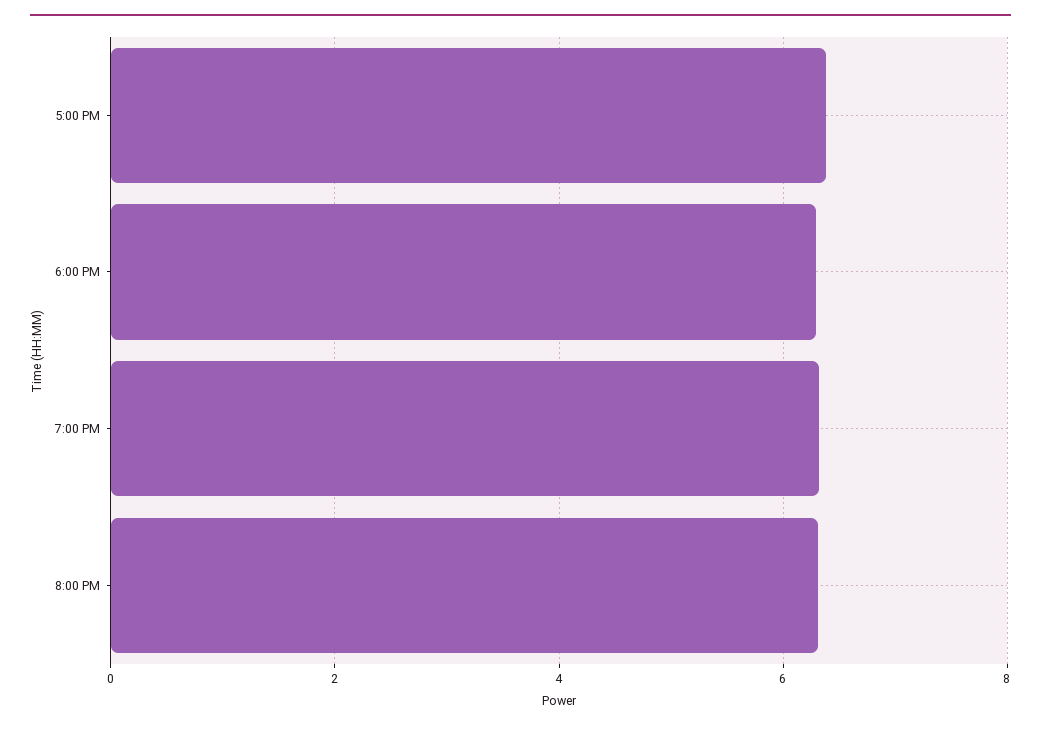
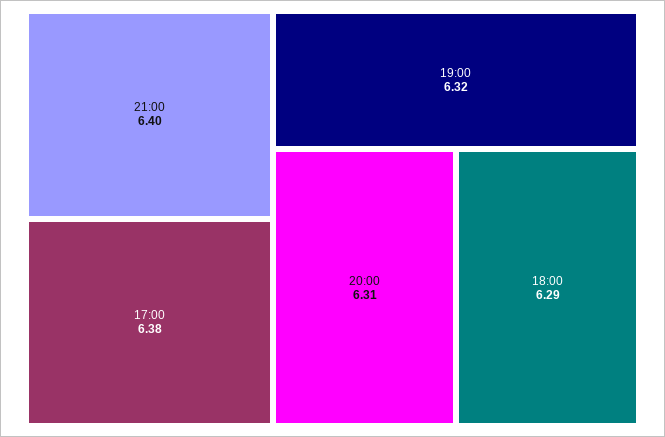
21:00: none -> 6.4

